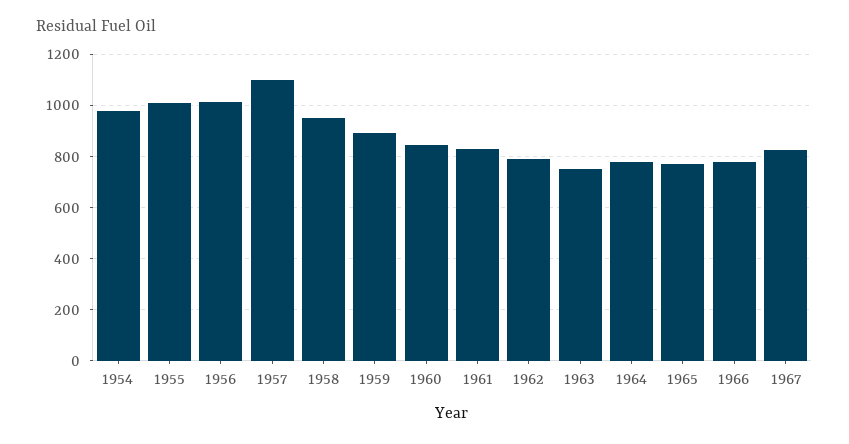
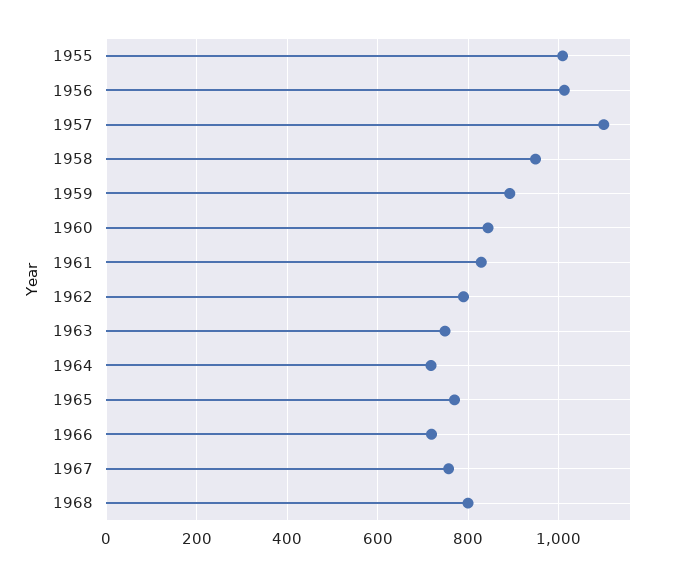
1954: 975 -> none
1964: 775 -> 720
1966: 775 -> 720
1967: 825 -> 760
1968: none -> 800

